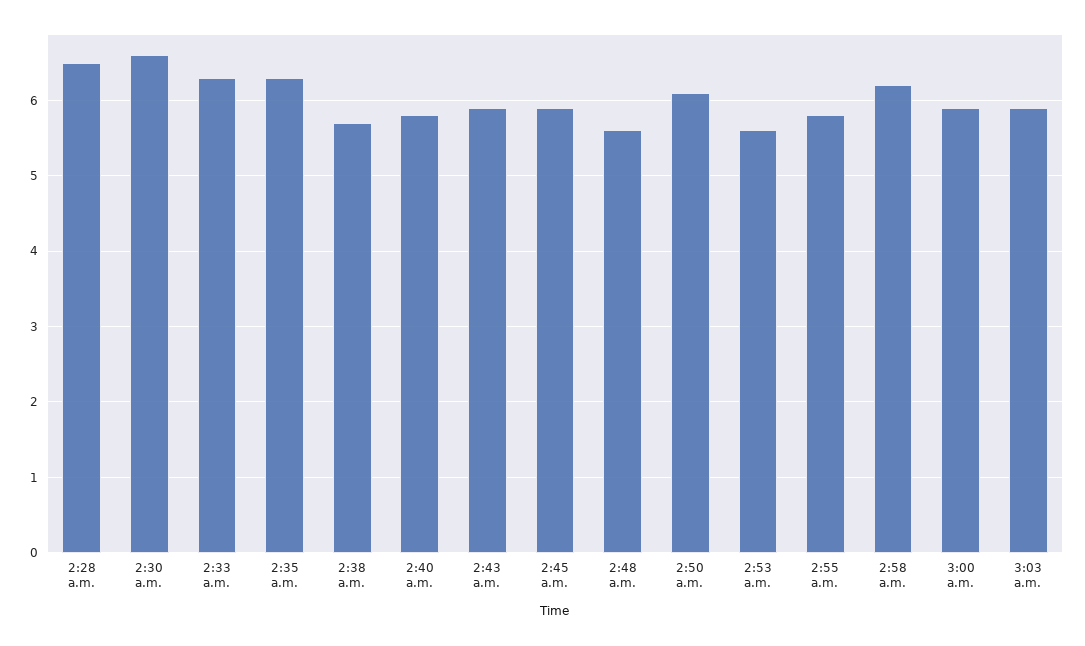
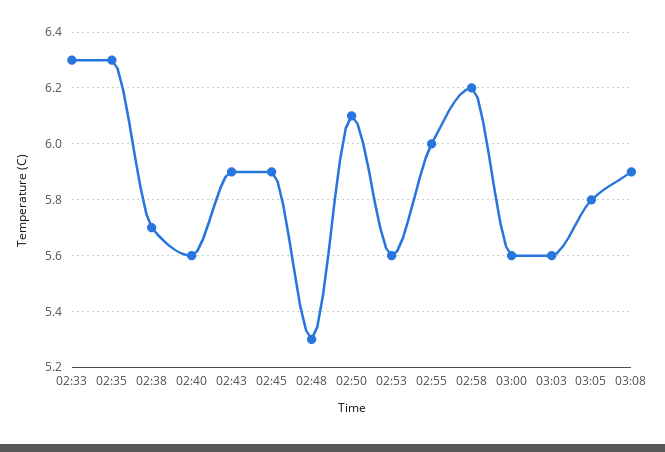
2:28 a.m.: 6.5 -> none
2:30 a.m.: 6.6 -> none
2:40 a.m.: 5.8 -> 5.6
2:48 a.m.: 5.6 -> 5.3
2:55 a.m.: 5.8 -> 6
3:00 a.m.: 5.9 -> 5.6
3:03 a.m.: 5.9 -> 5.6
03:05: none -> 5.8
03:08: none -> 5.9

